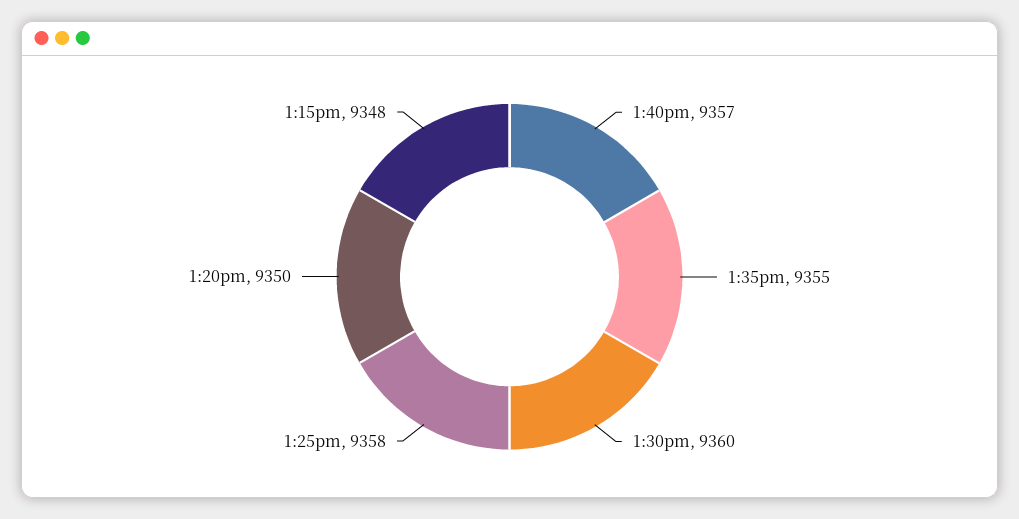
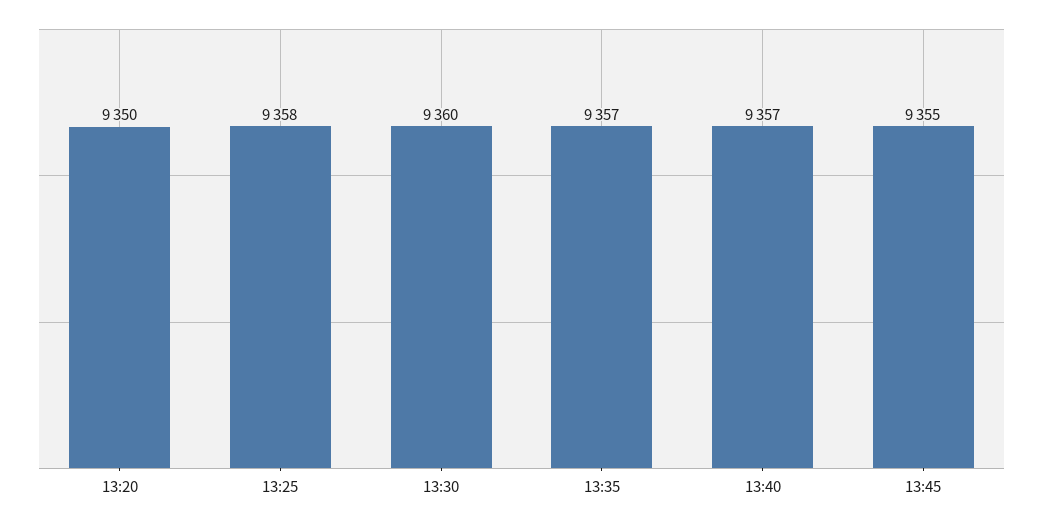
1:35pm: 9355 -> 9357
1:15pm: 9348 -> none
13:45: none -> 9355

